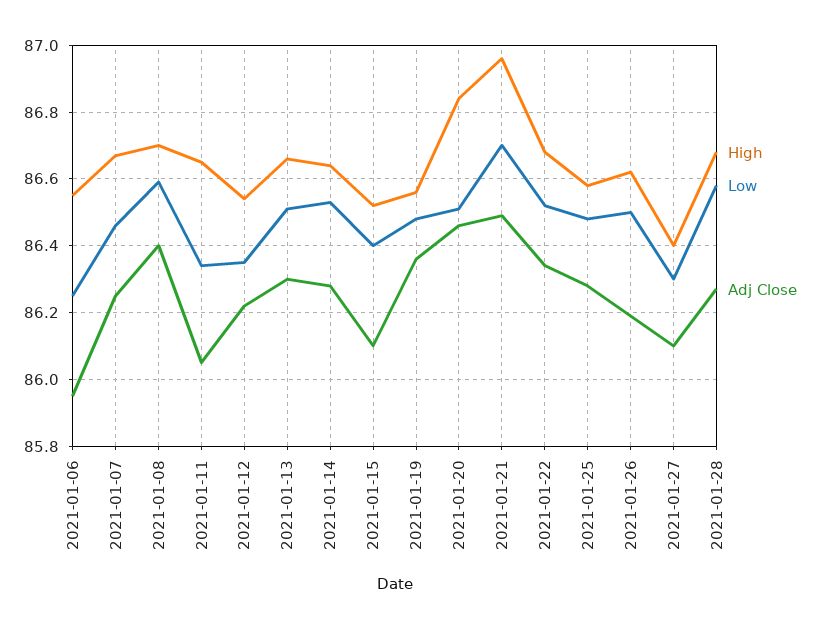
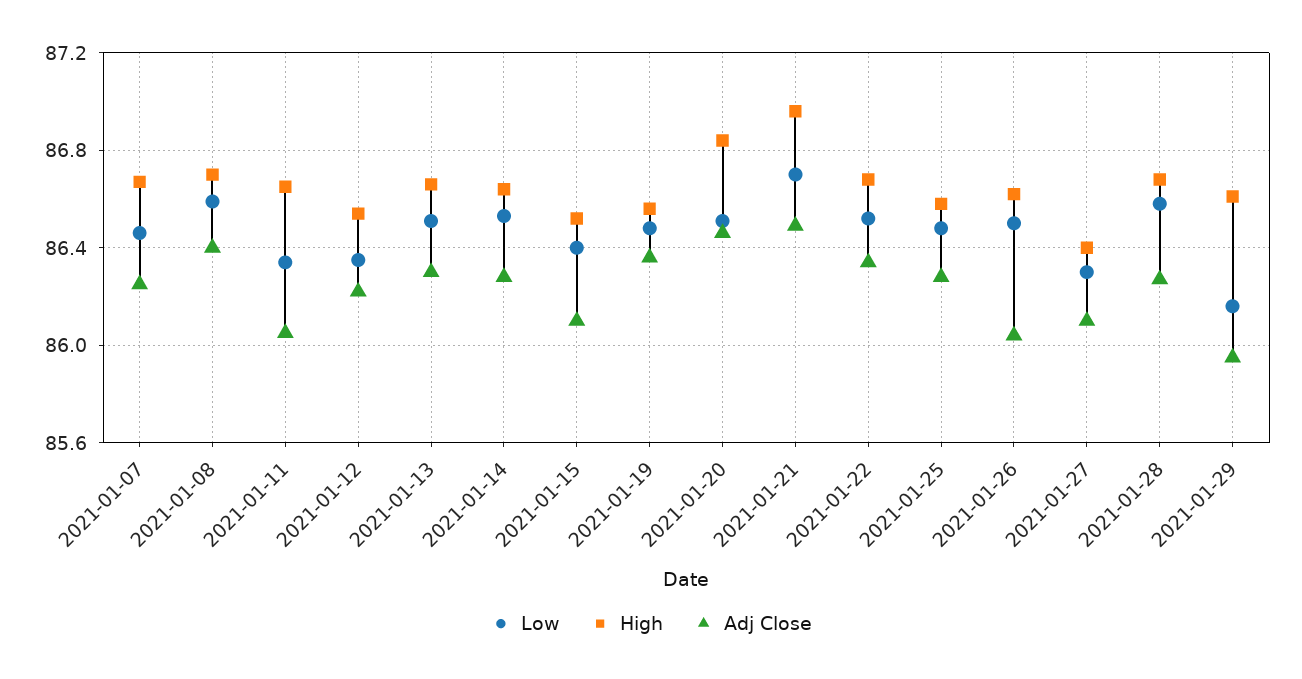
High, 2021-01-06: 86.55 -> none
Low, 2021-01-06: 86.25 -> none
Adj Close, 2021-01-06: 85.95 -> none
Adj Close, 2021-01-26: 86.2 -> 86.05
Low, 2021-01-29: none -> 86.15
High, 2021-01-29: none -> 86.6
Adj Close, 2021-01-29: none -> 85.95

